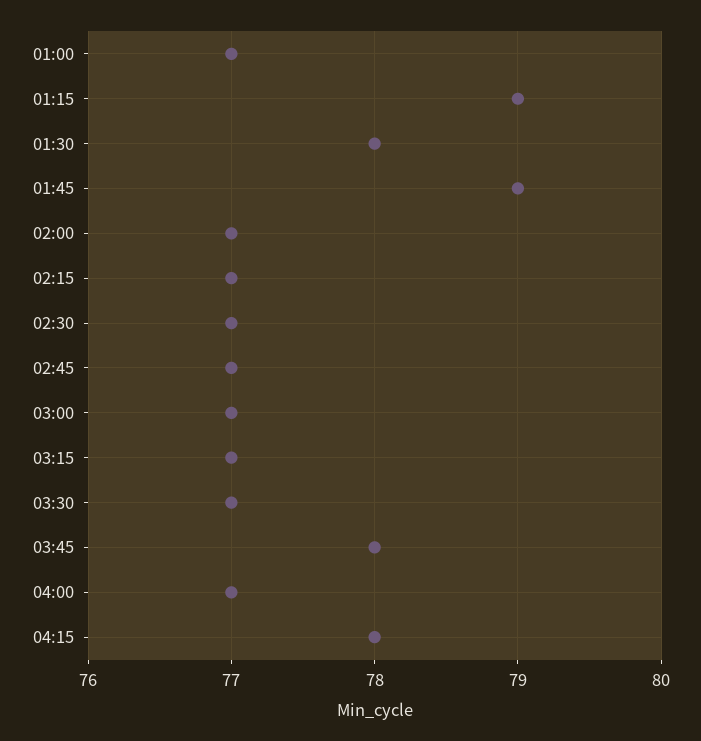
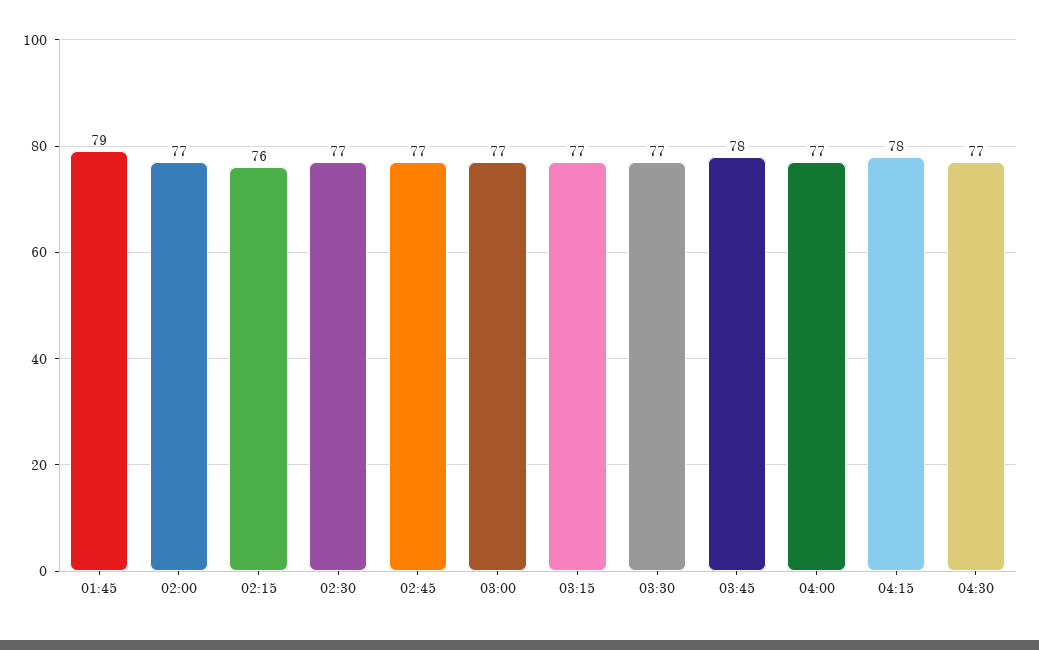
01:00: 77 -> none
01:15: 79 -> none
01:30: 78 -> none
02:15: 77 -> 76
04:30: none -> 77

